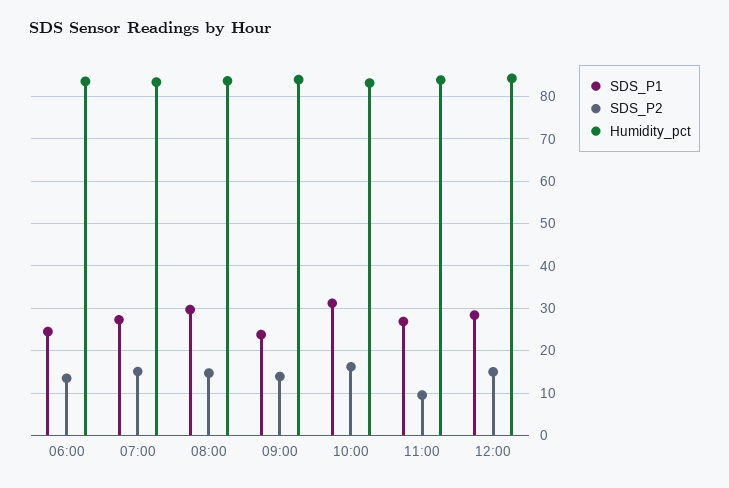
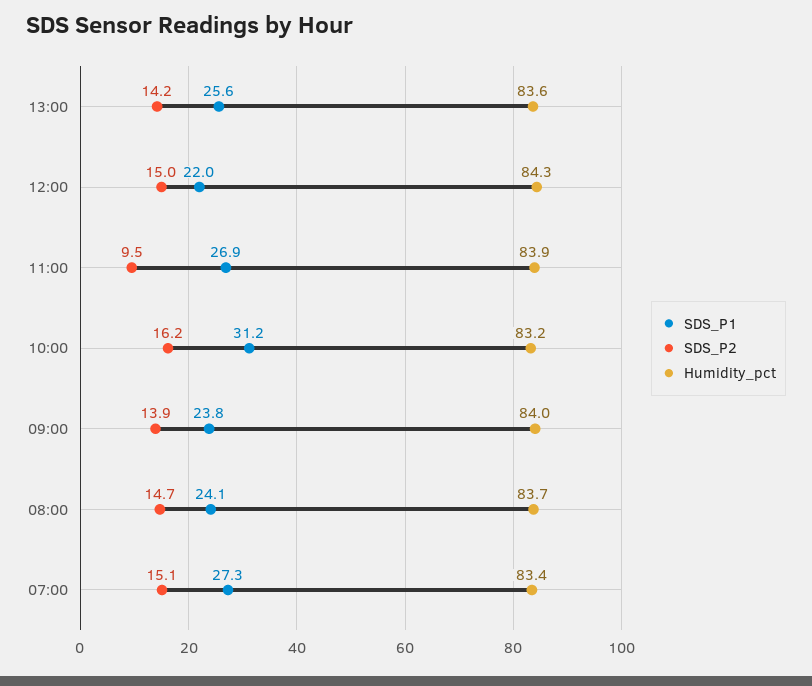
SDS_P1, 06:00: 24 -> none
SDS_P2, 06:00: 14 -> none
Humidity_pct, 06:00: 84 -> none
SDS_P1, 08:00: 30 -> 24.1
SDS_P1, 12:00: 28 -> 22
SDS_P1, 13:00: none -> 25.6
SDS_P2, 13:00: none -> 14.2
Humidity_pct, 13:00: none -> 83.6

